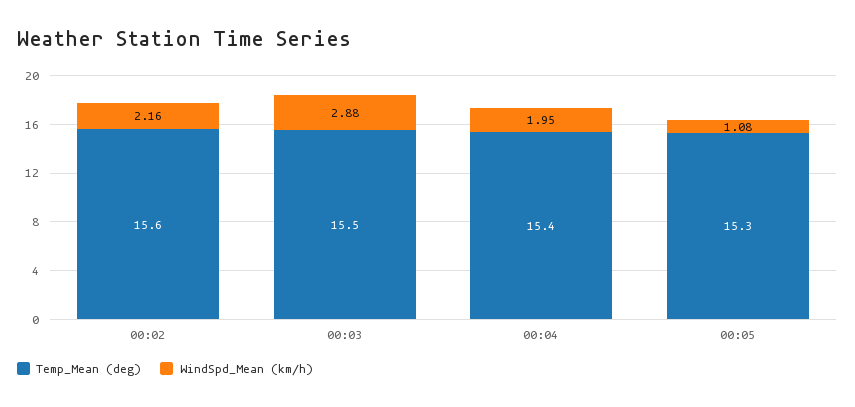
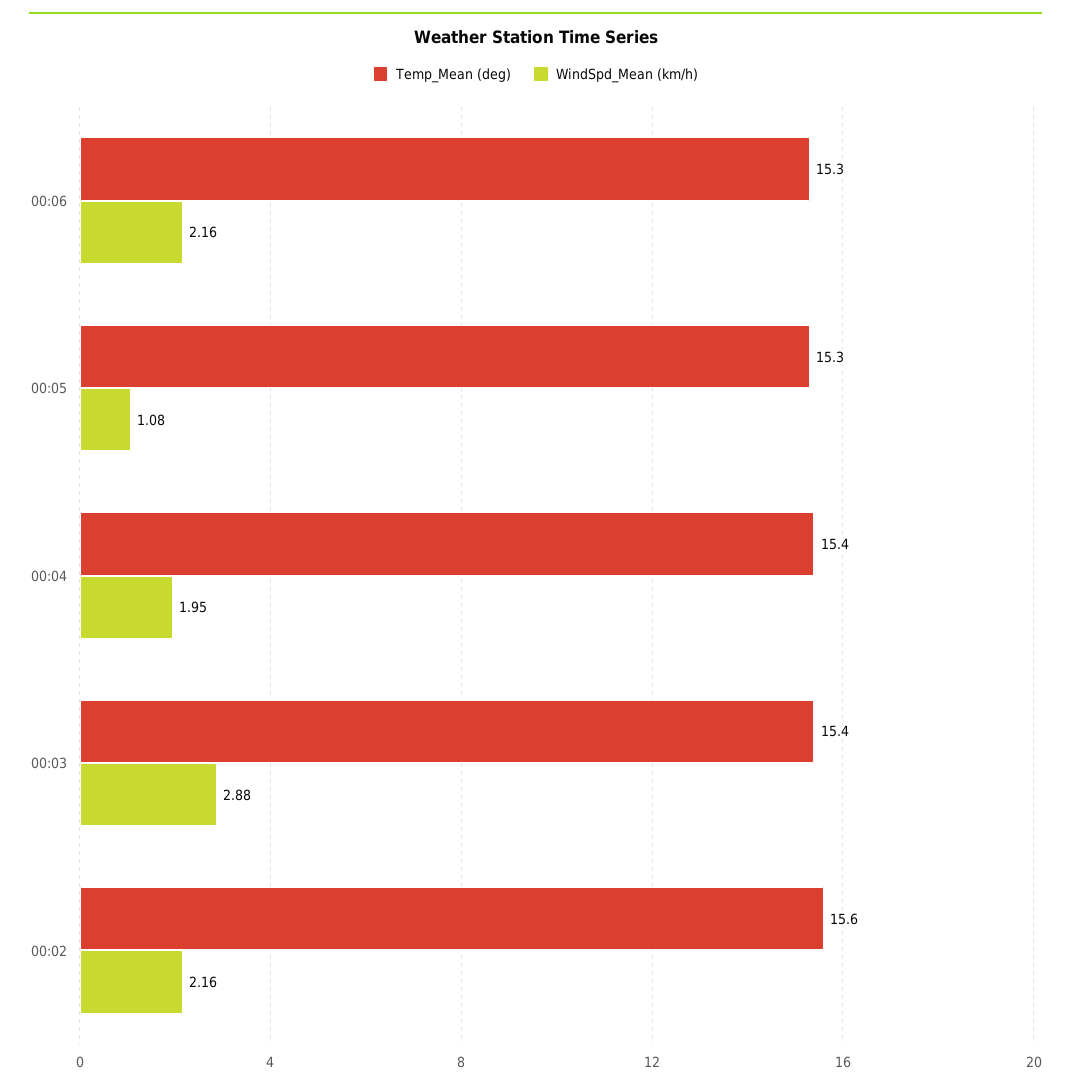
Temp_Mean (deg), 00:03: 15.5 -> 15.4
Temp_Mean (deg), 00:06: none -> 15.3
WindSpd_Mean (km/h), 00:06: none -> 2.16

